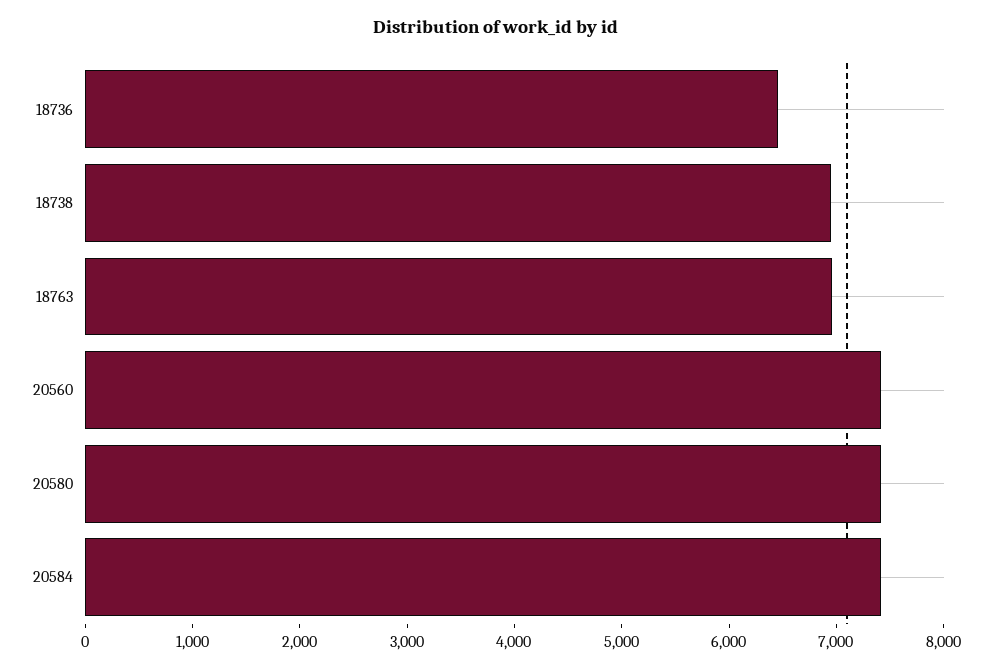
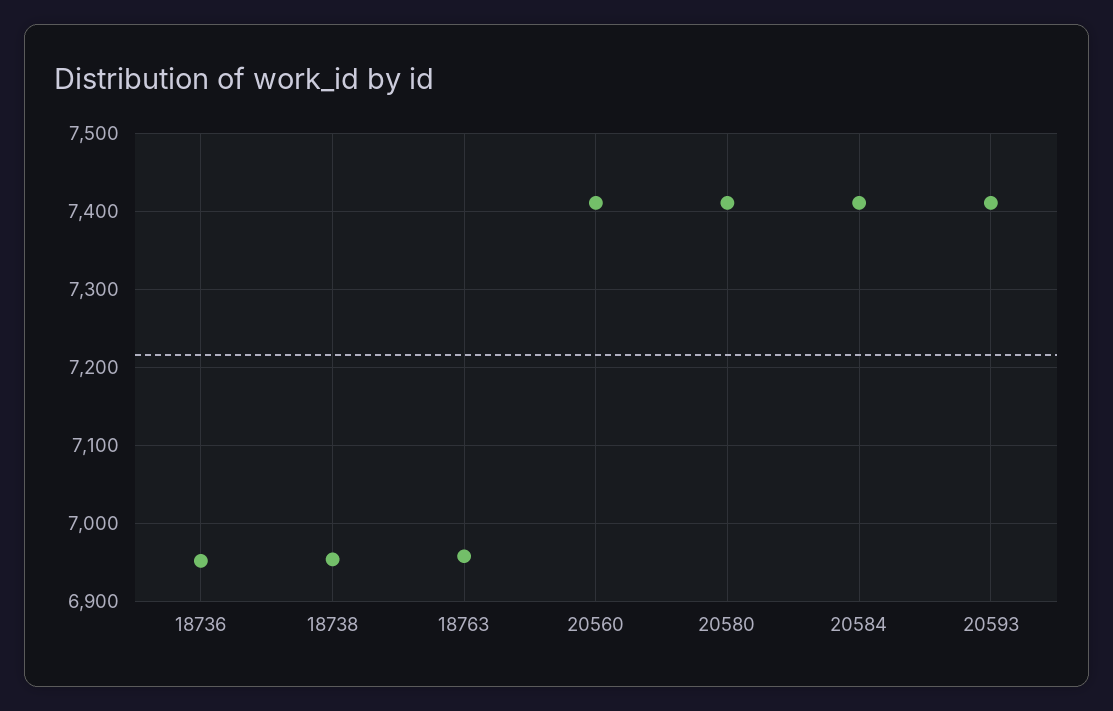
18736: 6400 -> 6950
20593: none -> 7410

